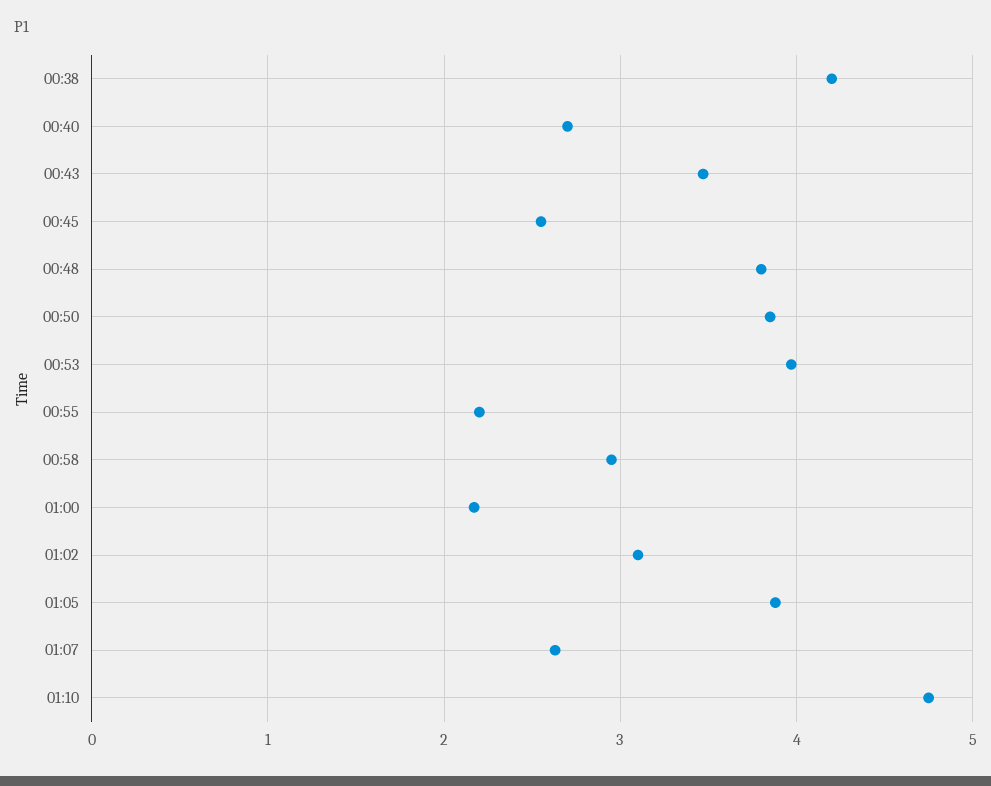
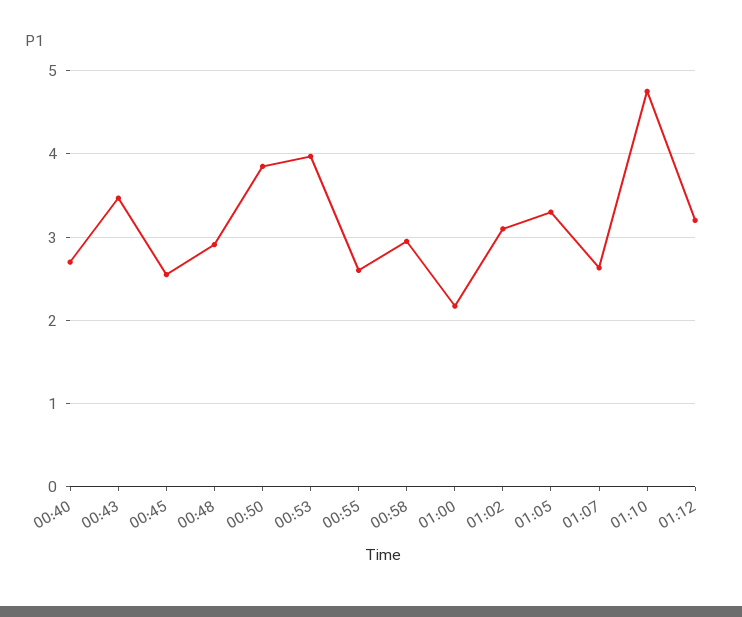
00:38: 4.2 -> none
00:48: 3.8 -> 2.9
00:55: 2.2 -> 2.6
01:05: 3.9 -> 3.3
01:12: none -> 3.2

